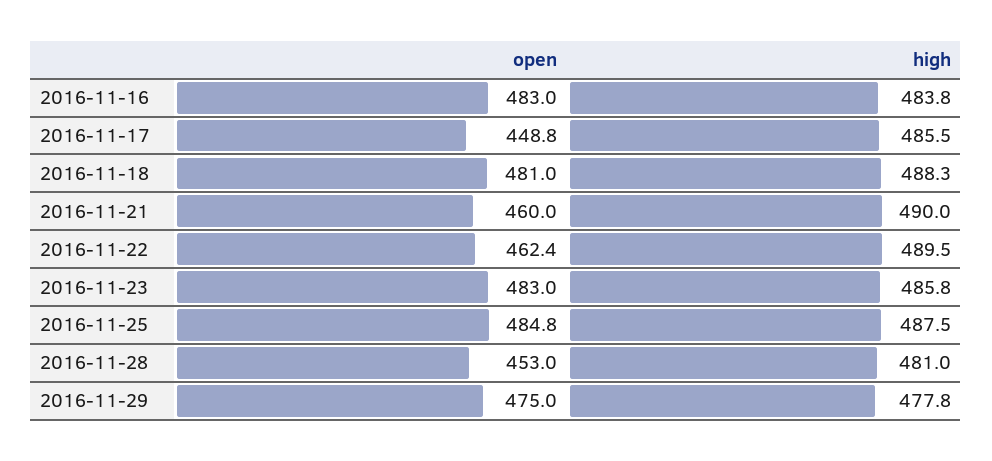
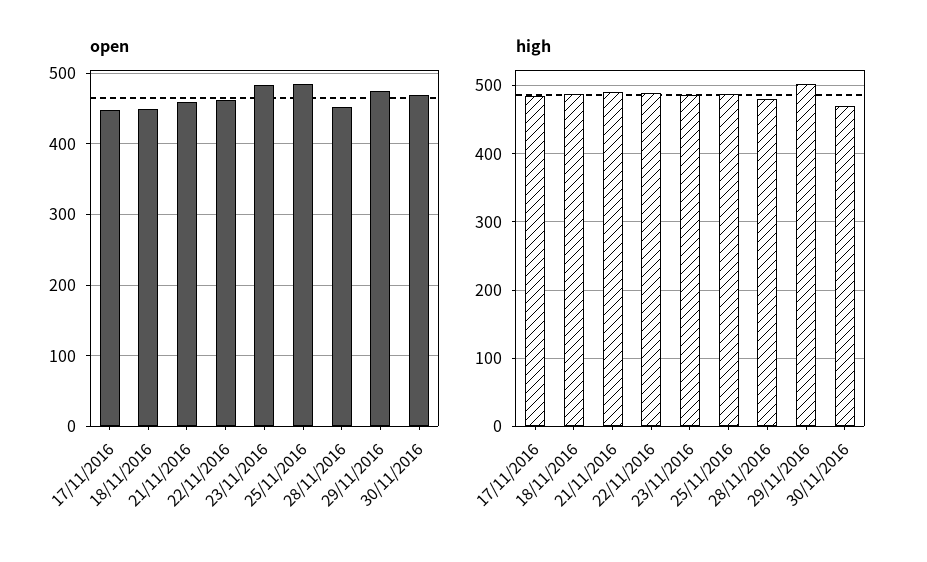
open, 2016-11-16: 483 -> none
high, 2016-11-16: 483.8 -> none
open, 2016-11-18: 481 -> 450
high, 2016-11-29: 477.8 -> 500
open, 30/11/2016: none -> 470
high, 30/11/2016: none -> 470

